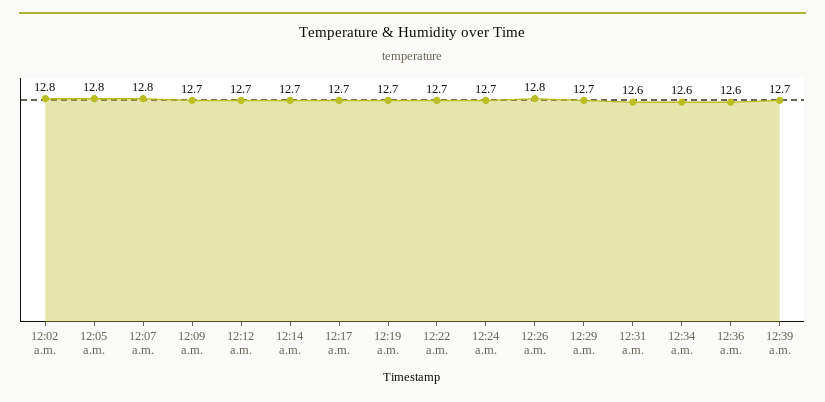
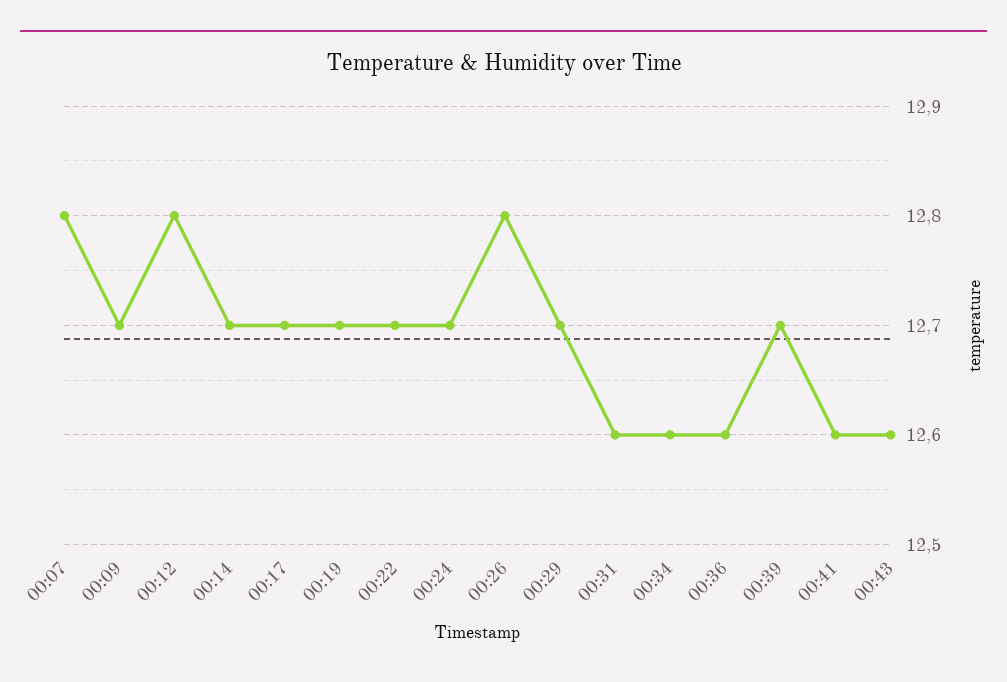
12:02 a.m.: 12.8 -> none
12:05 a.m.: 12.8 -> none
12:12 a.m.: 12.7 -> 12.8
00:41: none -> 12.6
00:43: none -> 12.6

